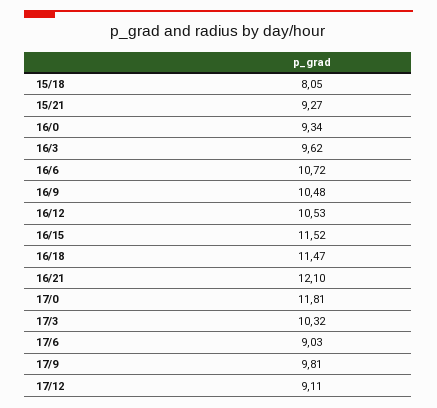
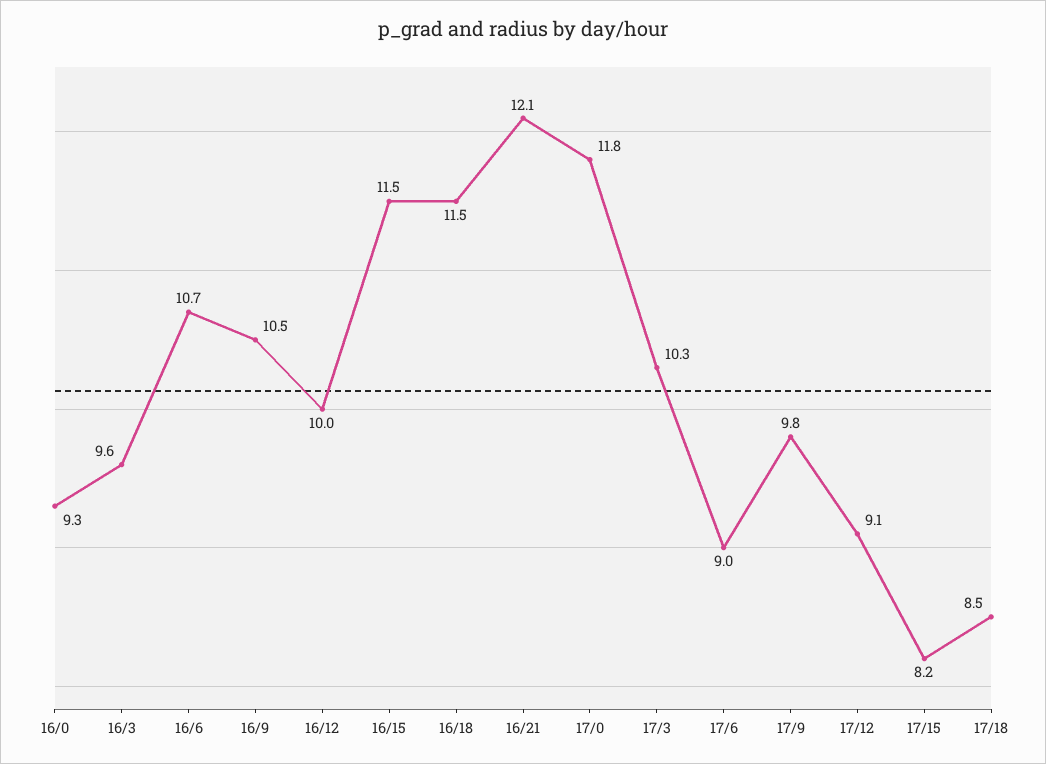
15/18: 8.05 -> none
15/21: 9.27 -> none
16/12: 10.53 -> 10
17/15: none -> 8.2
17/18: none -> 8.5

